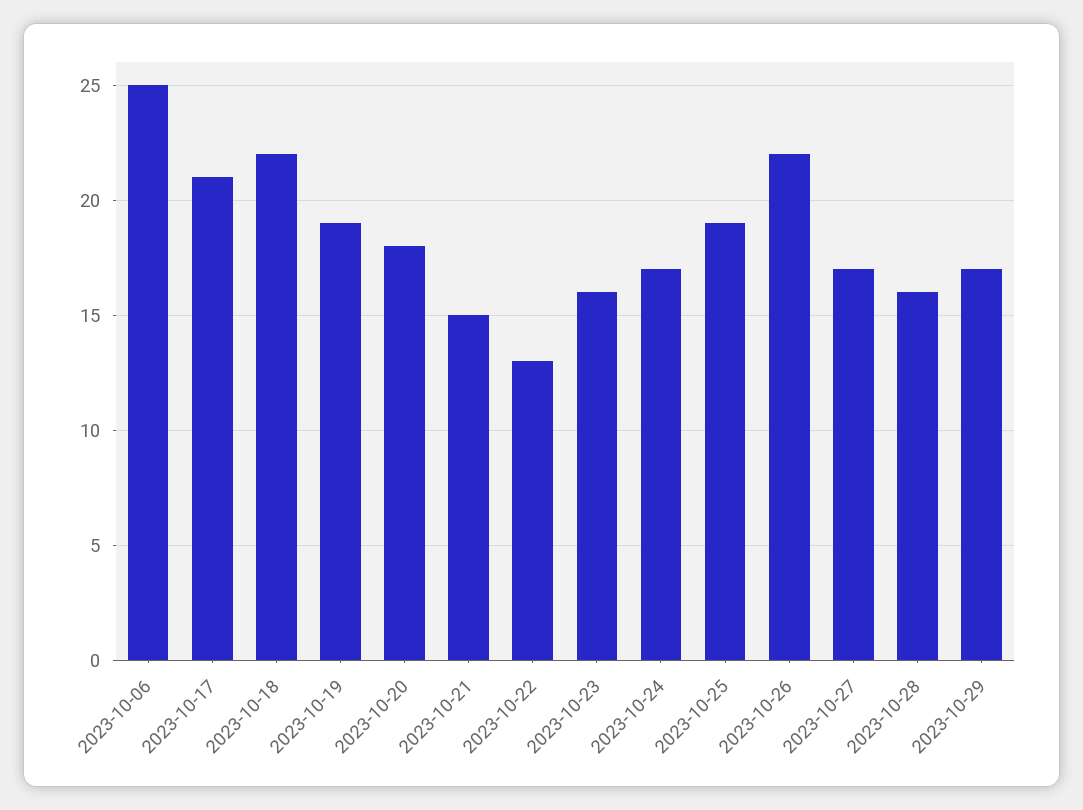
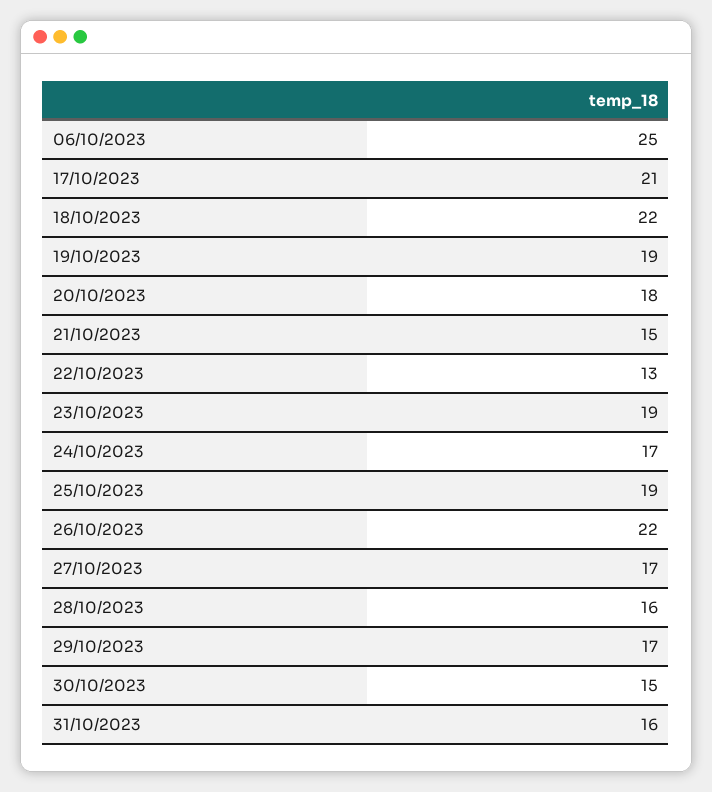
2023-10-23: 16 -> 19
30/10/2023: none -> 15
31/10/2023: none -> 16

